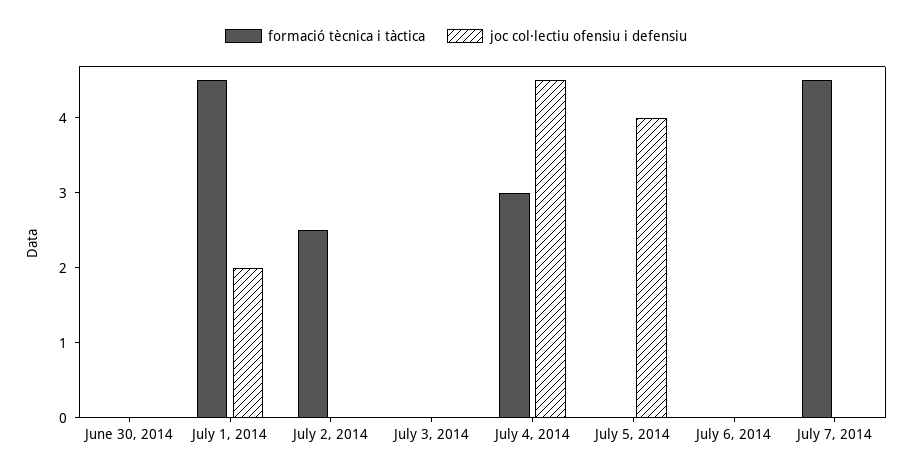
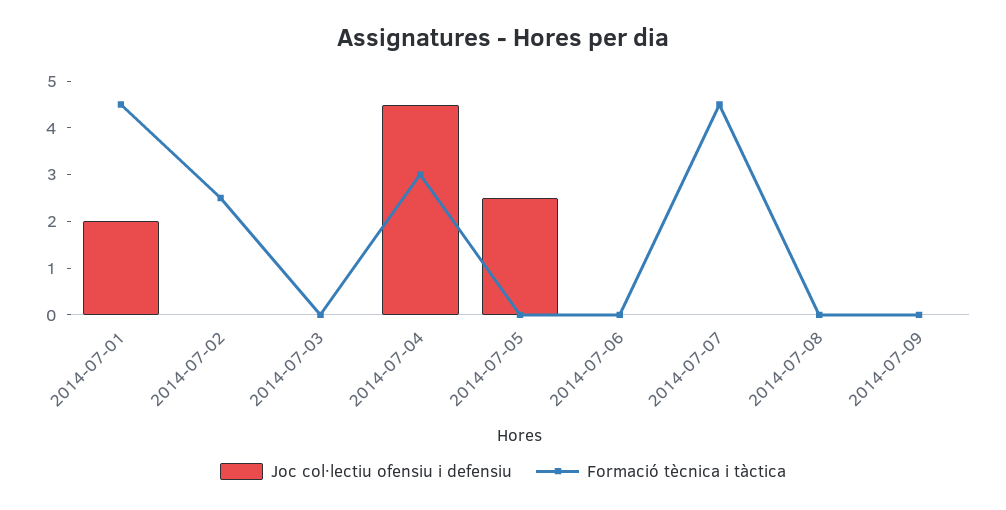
formació tècnica i tàctica, June 30, 2014: 0 -> none
joc col·lectiu ofensiu i defensiu, June 30, 2014: 0 -> none
joc col·lectiu ofensiu i defensiu, July 5, 2014: 4 -> 2.5
joc col·lectiu ofensiu i defensiu, 2014-07-08: none -> 0
formació tècnica i tàctica, 2014-07-08: none -> 0
joc col·lectiu ofensiu i defensiu, 2014-07-09: none -> 0
formació tècnica i tàctica, 2014-07-09: none -> 0

